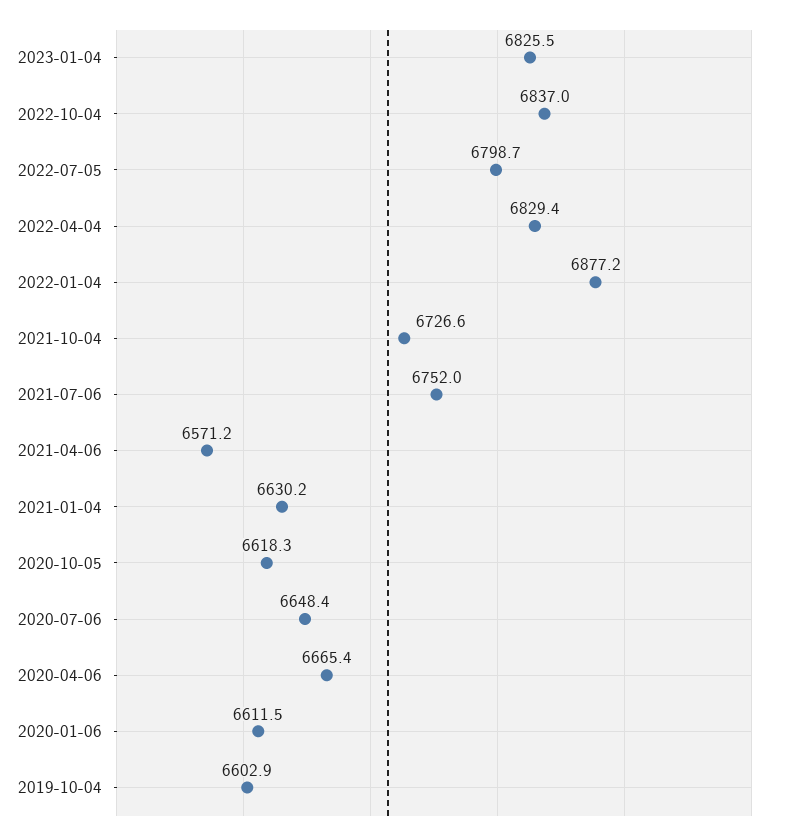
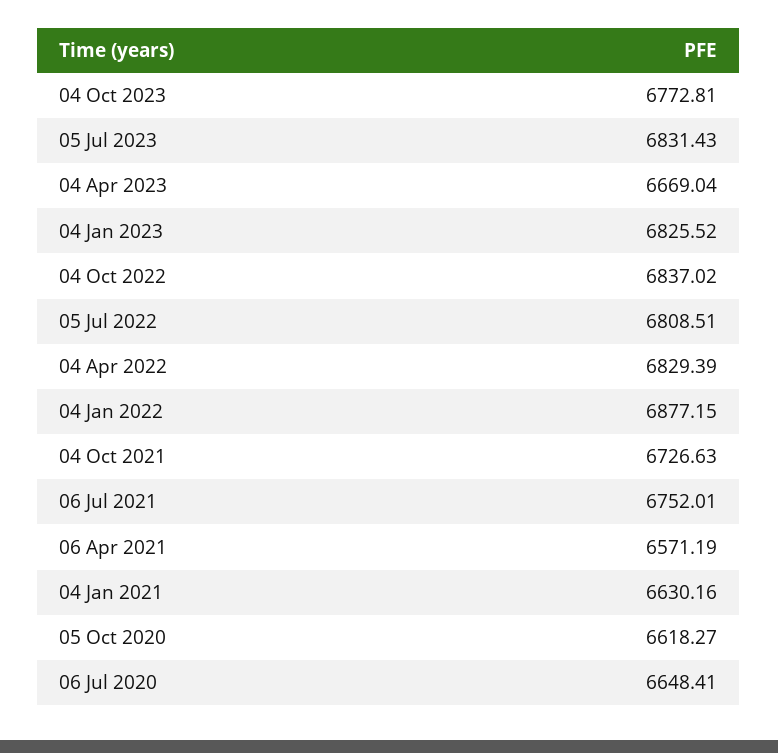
2022-07-05: 6798.7 -> 6808.51
2020-04-06: 6665.4 -> none
2020-01-06: 6611.5 -> none
2019-10-04: 6602.9 -> none
04 Oct 2023: none -> 6772.81
05 Jul 2023: none -> 6831.43
04 Apr 2023: none -> 6669.04

